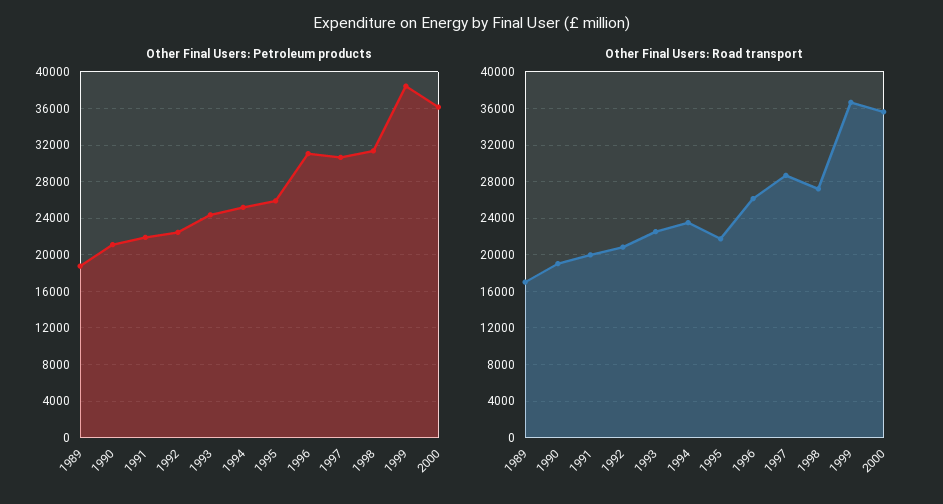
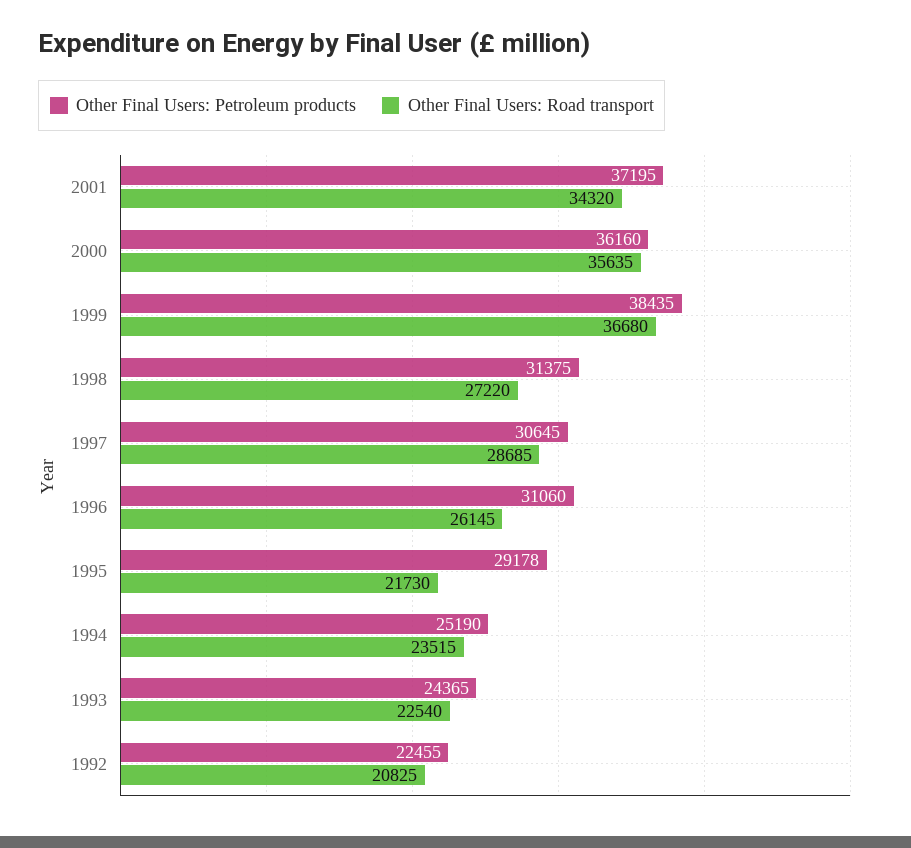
Other Final Users: Petroleum products, 1989: 19000 -> none
Other Final Users: Petroleum products, 1990: 21000 -> none
Other Final Users: Petroleum products, 1991: 22000 -> none
Other Final Users: Petroleum products, 1995: 26000 -> 29178
Other Final Users: Road transport, 1989: 17000 -> none
Other Final Users: Road transport, 1990: 19000 -> none
Other Final Users: Road transport, 1991: 20000 -> none
Other Final Users: Petroleum products, 2001: none -> 37195
Other Final Users: Road transport, 2001: none -> 34320

